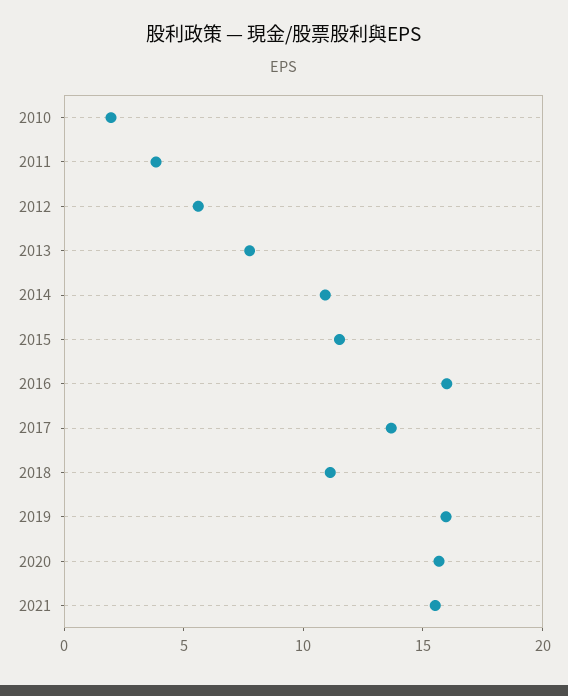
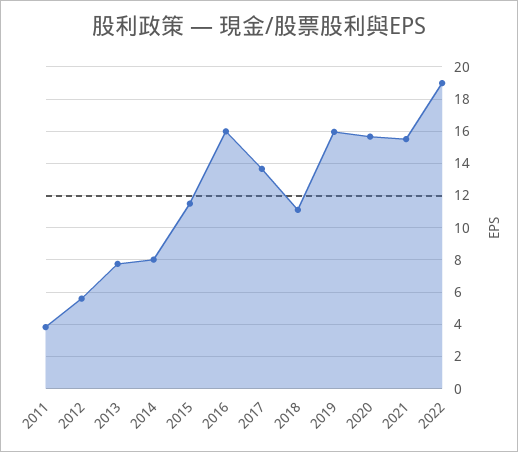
2010: 2 -> none
2014: 11 -> 8
2022: none -> 19

